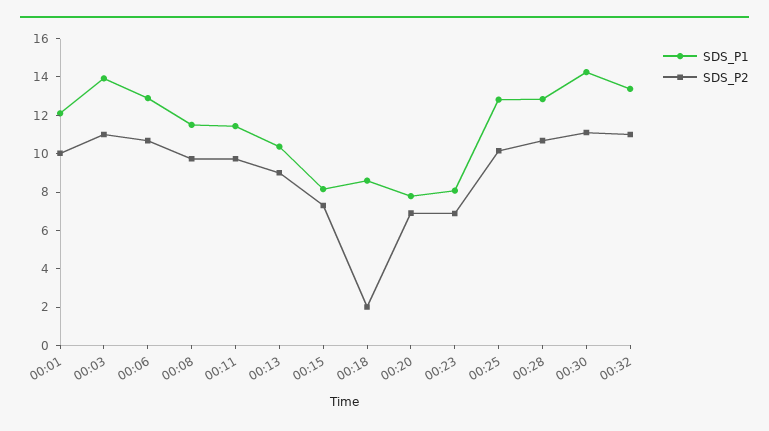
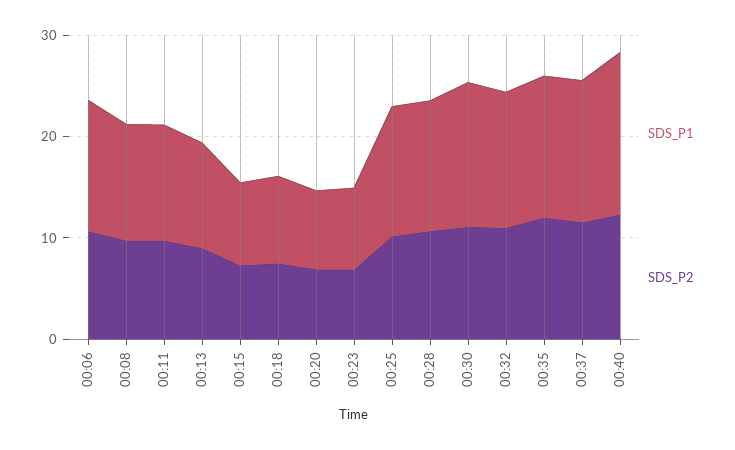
SDS_P1, 00:01: 12 -> none
SDS_P2, 00:01: 10 -> none
SDS_P1, 00:03: 14 -> none
SDS_P2, 00:03: 11 -> none
SDS_P2, 00:18: 2 -> 8
SDS_P1, 00:35: none -> 14
SDS_P2, 00:35: none -> 12
SDS_P1, 00:37: none -> 14
SDS_P2, 00:37: none -> 12
SDS_P1, 00:40: none -> 16
SDS_P2, 00:40: none -> 12

